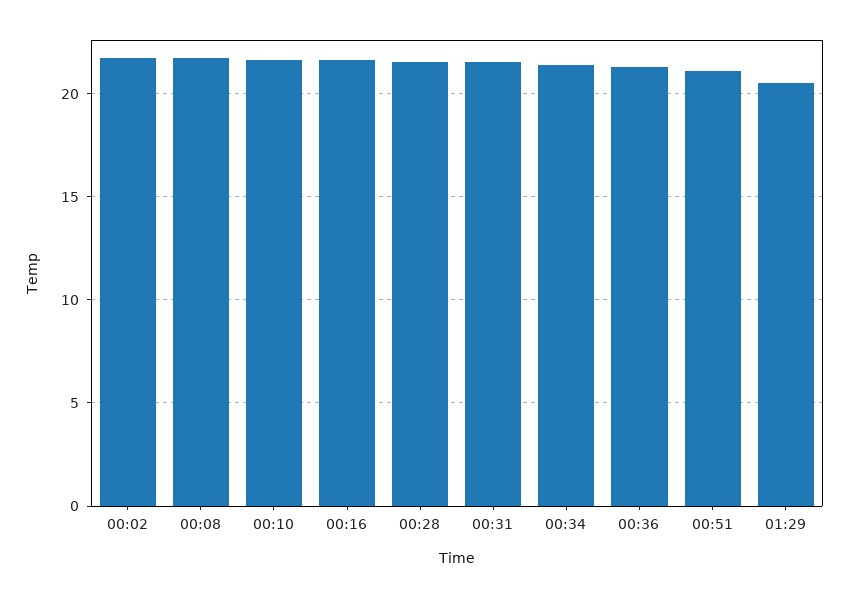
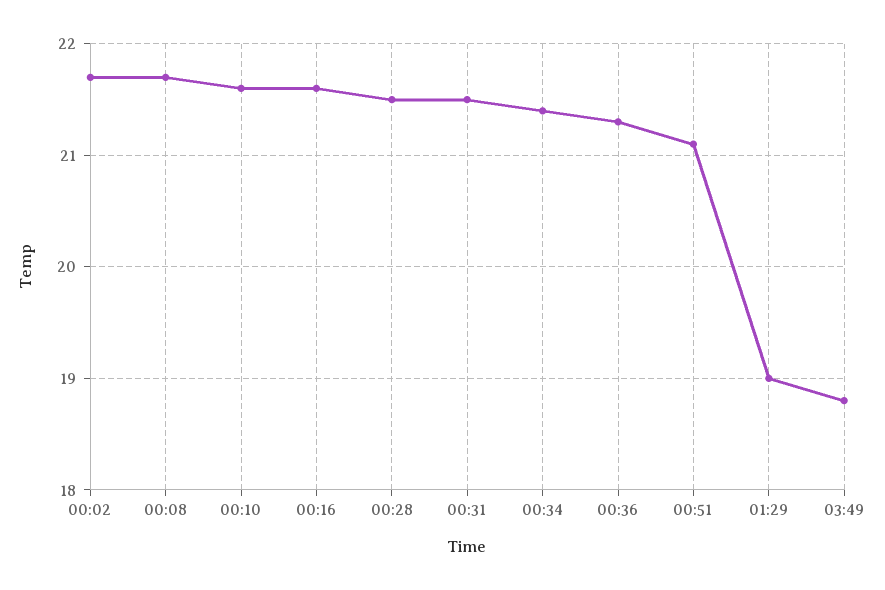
01:29: 20.5 -> 19
03:49: none -> 18.8

